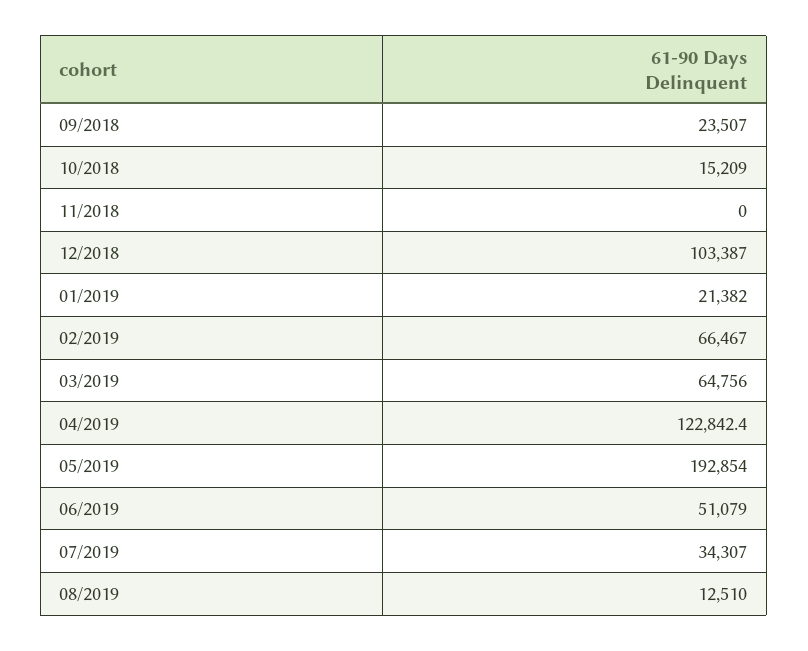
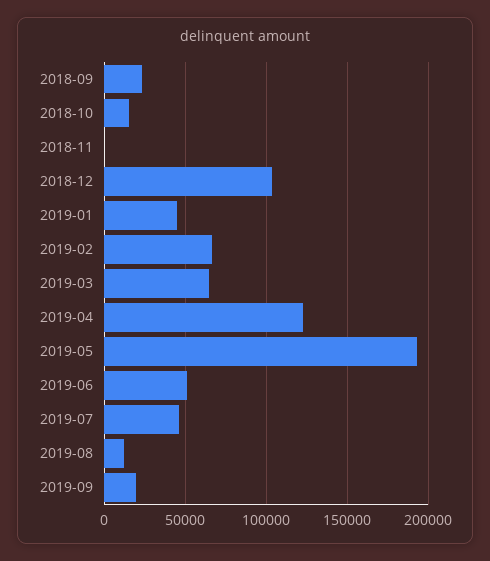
01/2019: 21382 -> 45000
07/2019: 34307 -> 45000
2019-09: none -> 20000

